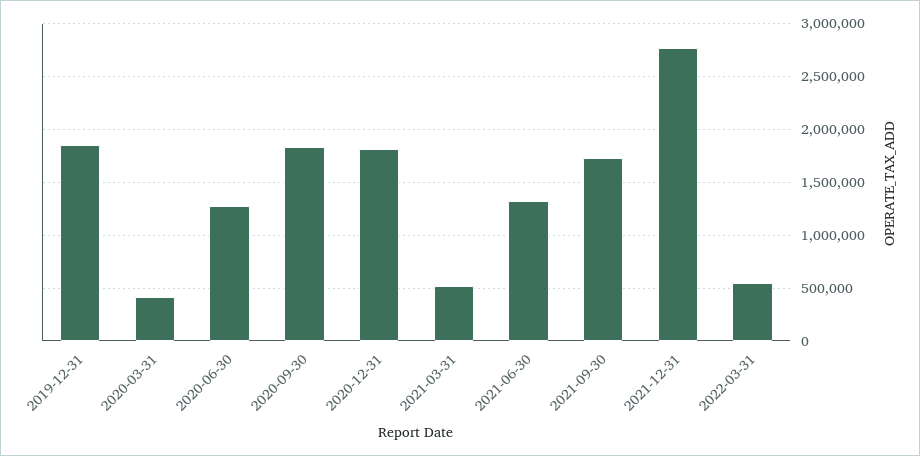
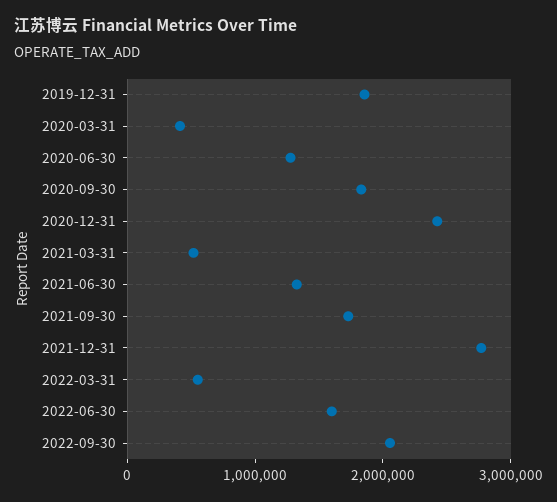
2020-12-31: 1800000 -> 2400000
2022-06-30: none -> 1600000
2022-09-30: none -> 2000000

